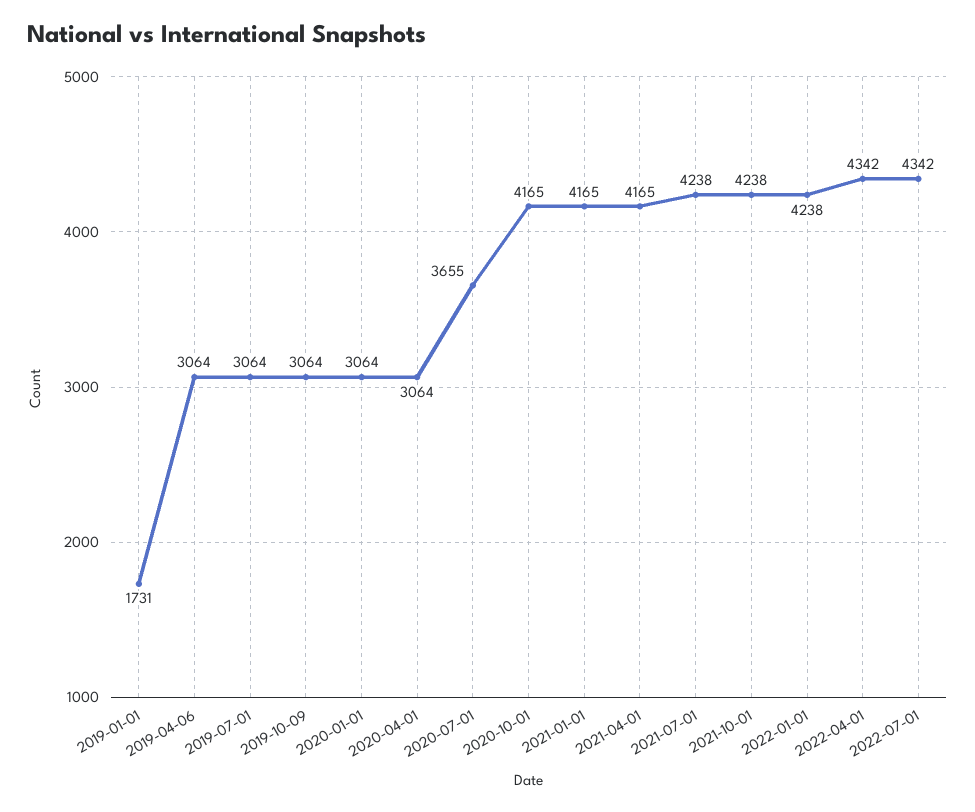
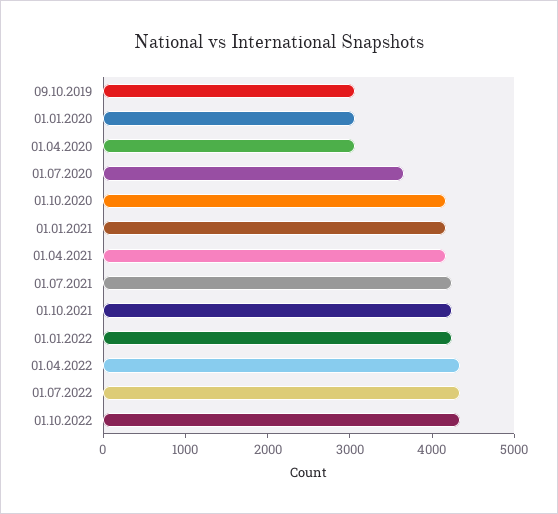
2019-01-01: 1731 -> none
2019-04-06: 3064 -> none
2019-07-01: 3064 -> none
01.10.2022: none -> 4400

